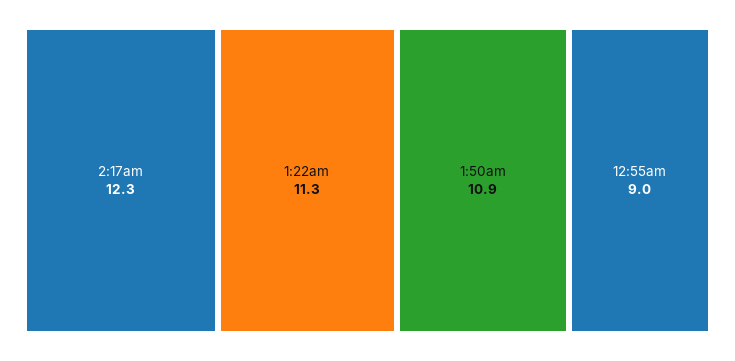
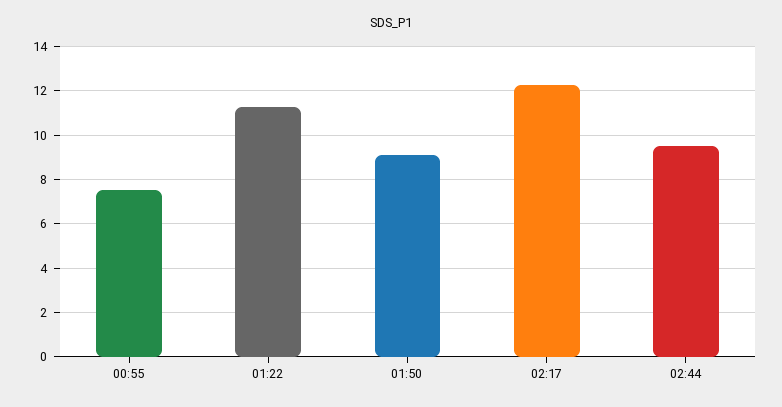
1:50am: 10.9 -> 9
12:55am: 9 -> 7.5
02:44: none -> 9.5

